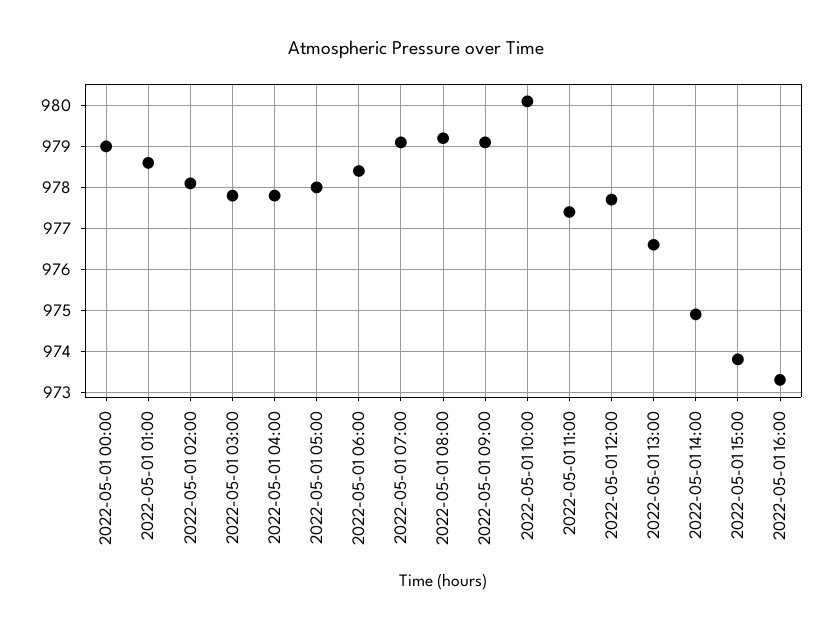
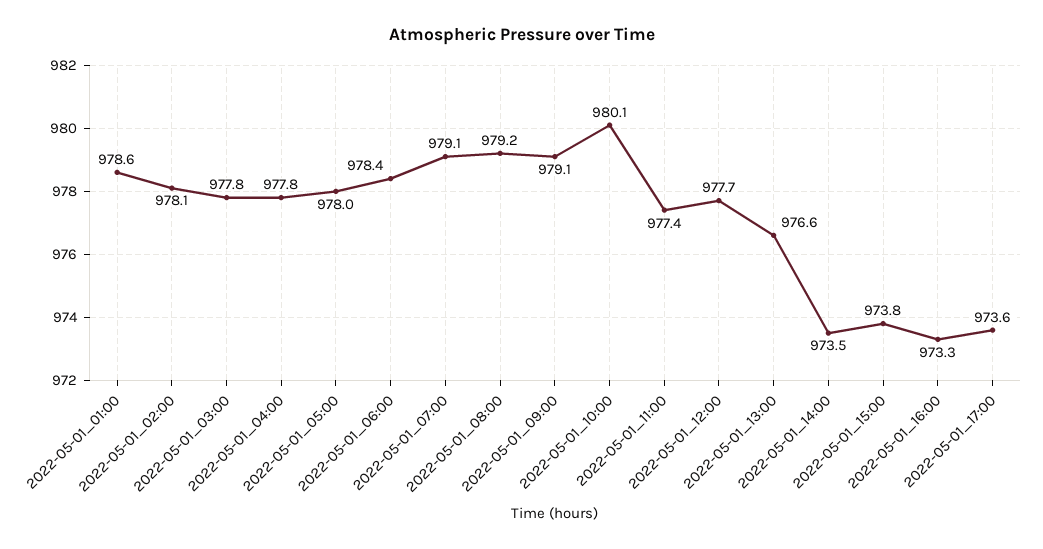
2022-05-01 00:00: 979 -> none
2022-05-01 14:00: 975 -> 973.5
2022-05-01_17:00: none -> 973.6

